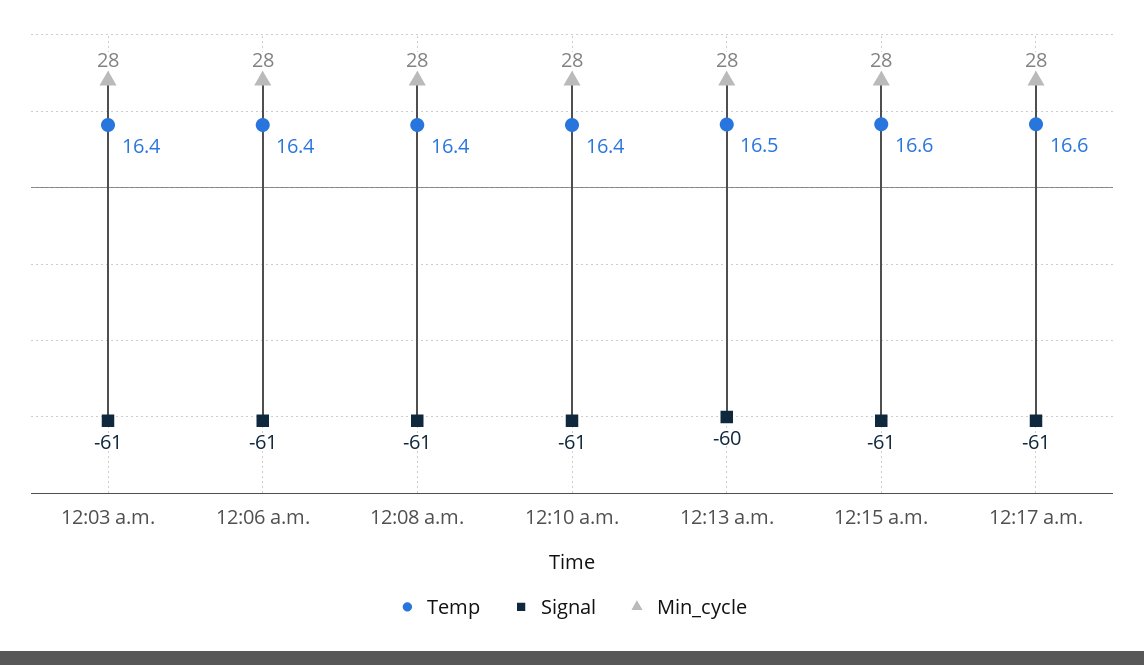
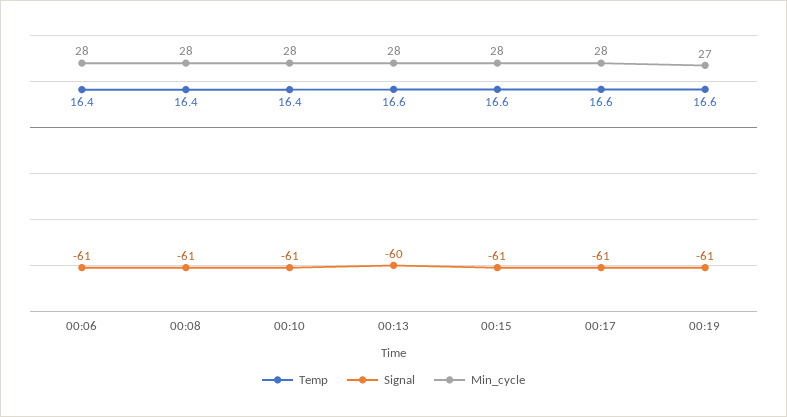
Temp, 12:03 a.m.: 16.4 -> none
Signal, 12:03 a.m.: -61 -> none
Min_cycle, 12:03 a.m.: 28 -> none
Temp, 12:13 a.m.: 16.5 -> 16.6
Temp, 00:19: none -> 16.6
Signal, 00:19: none -> -61
Min_cycle, 00:19: none -> 27

